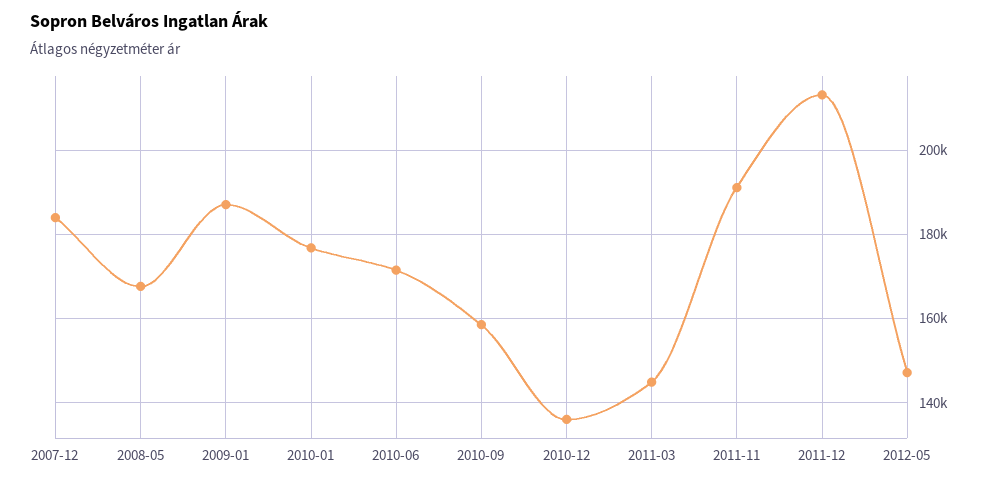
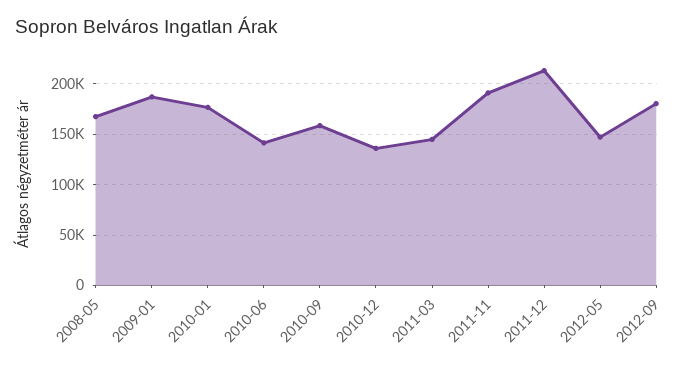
2007-12: 184000 -> none
2010-06: 172000 -> 140000
2012-09: none -> 180000

